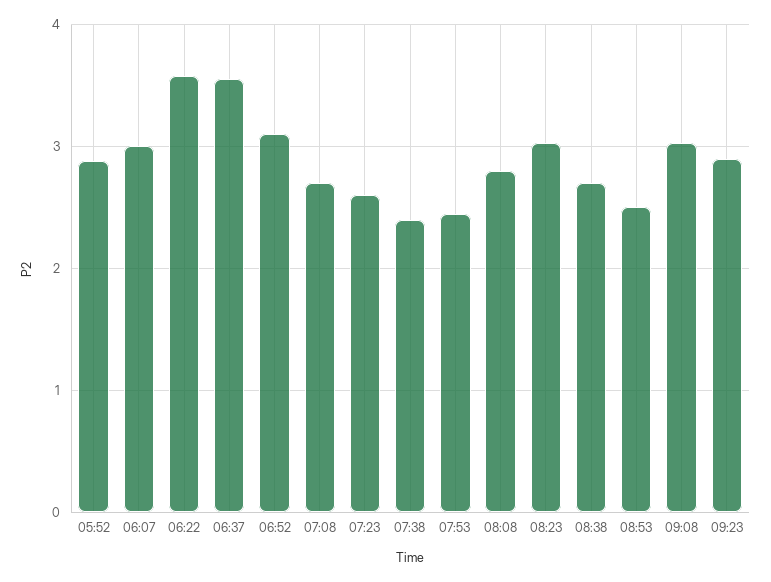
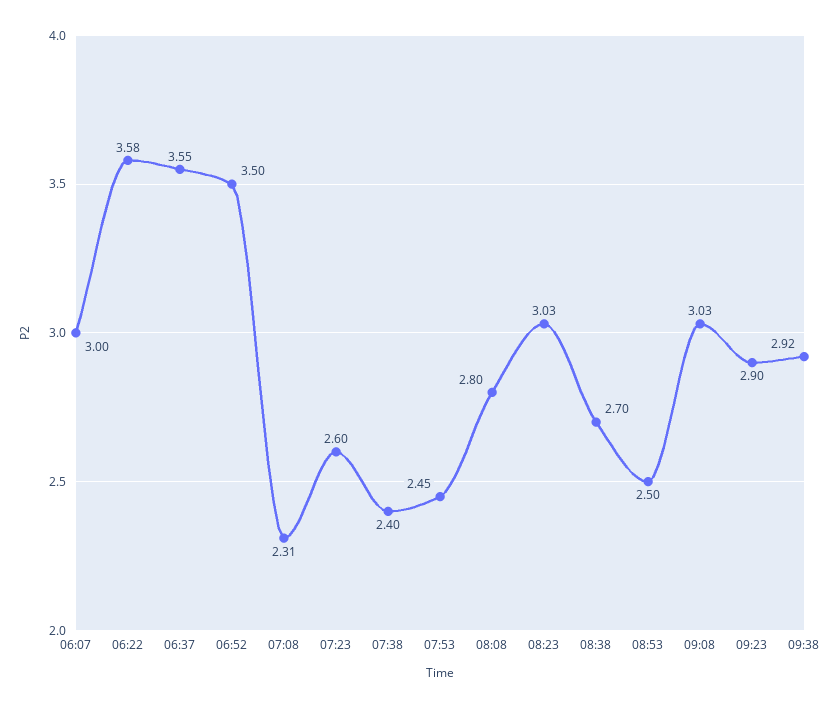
05:52: 2.9 -> none
06:52: 3.1 -> 3.5
07:08: 2.7 -> 2.31
09:38: none -> 2.92

